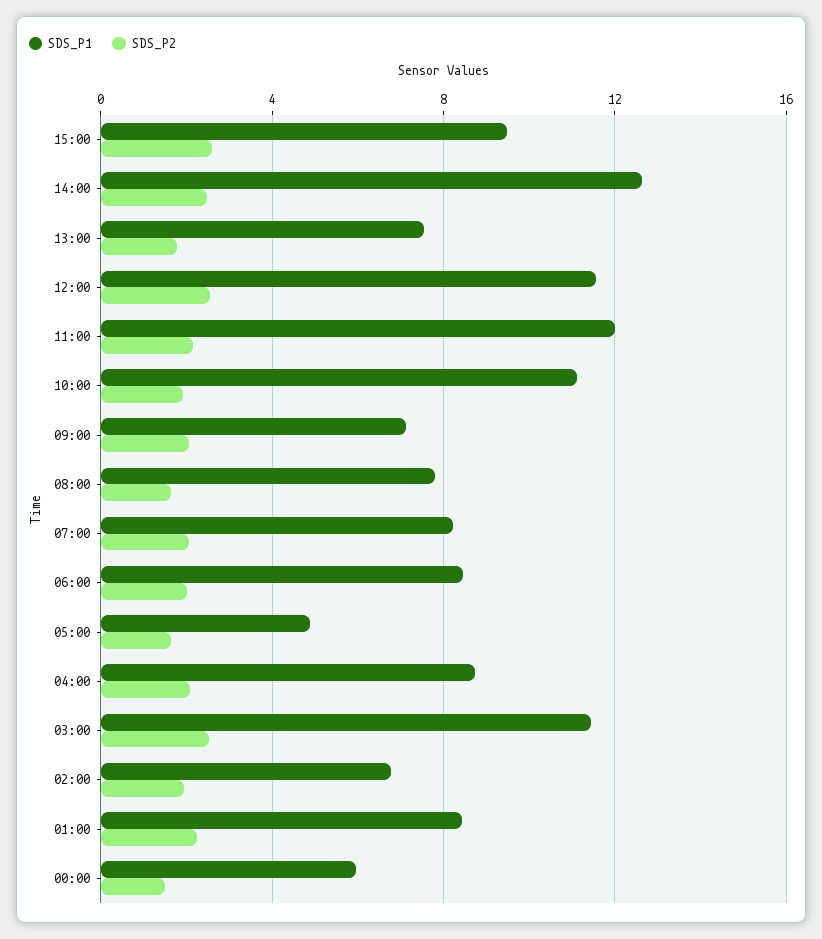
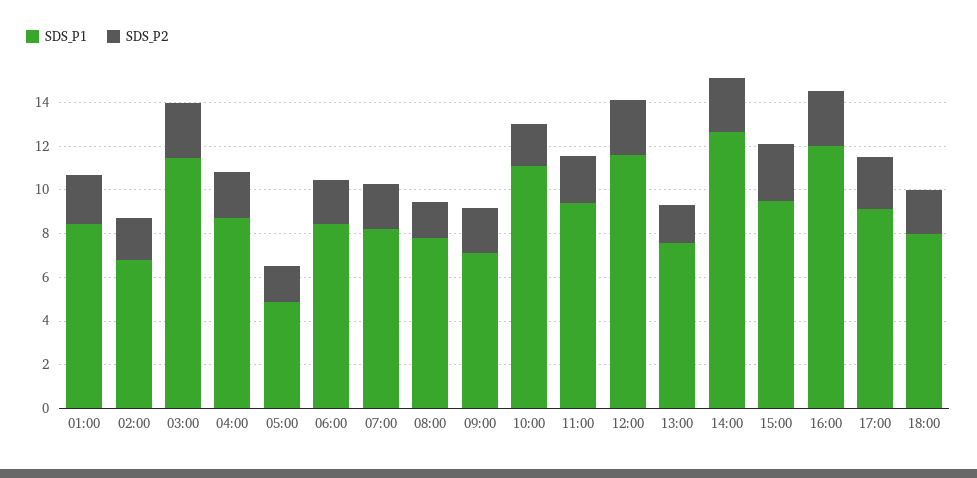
SDS_P1, 11:00: 12 -> 9.5
SDS_P1, 00:00: 6 -> none
SDS_P2, 00:00: 1.5 -> none
SDS_P1, 16:00: none -> 12
SDS_P2, 16:00: none -> 2.5
SDS_P1, 17:00: none -> 9
SDS_P2, 17:00: none -> 2.5
SDS_P1, 18:00: none -> 8
SDS_P2, 18:00: none -> 2

